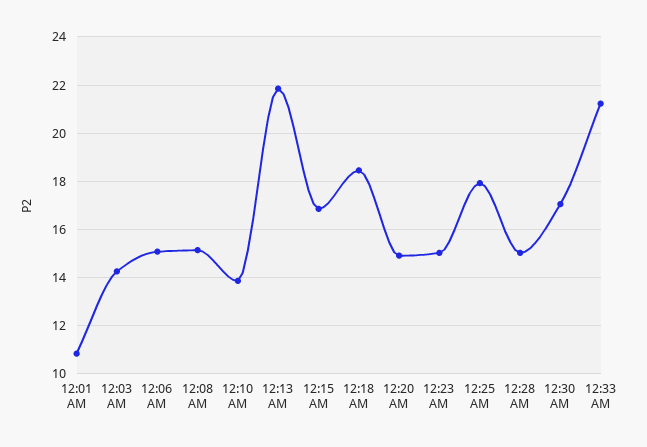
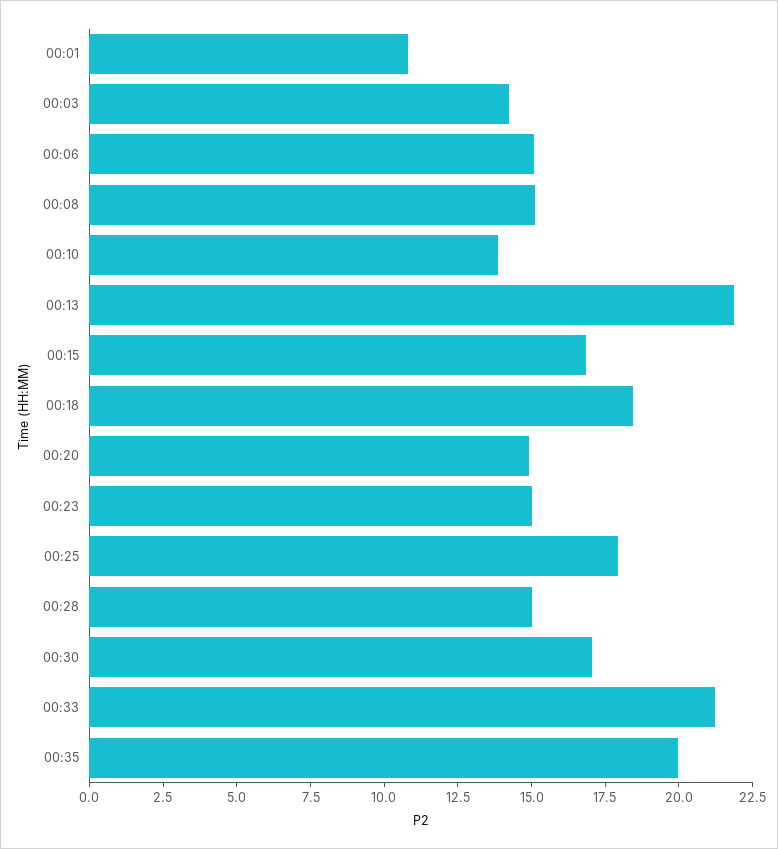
00:35: none -> 20

